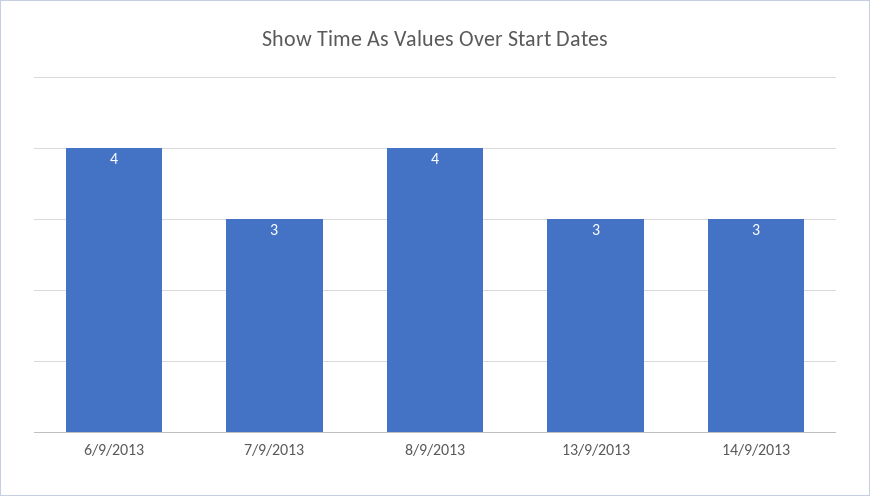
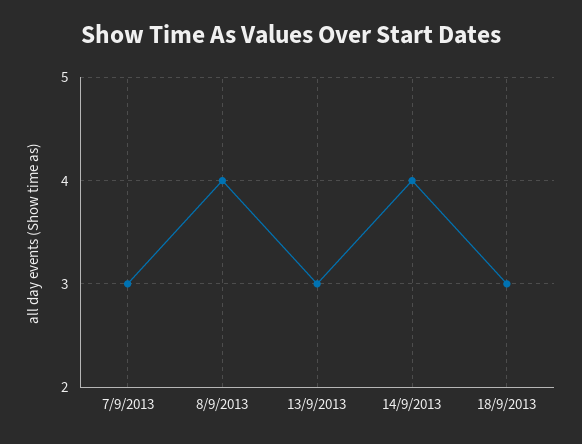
6/9/2013: 4 -> none
14/9/2013: 3 -> 4
18/9/2013: none -> 3

